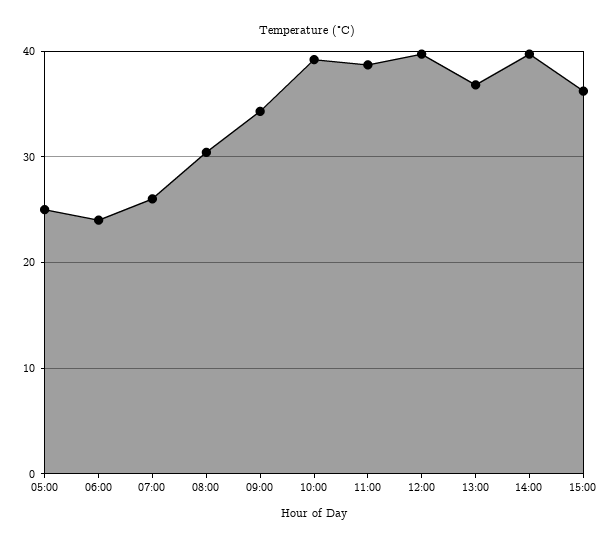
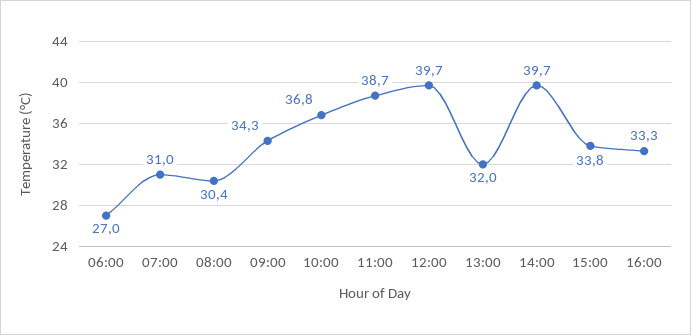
05:00: 25 -> none
06:00: 24 -> 27
07:00: 26 -> 31
10:00: 39 -> 36.8
13:00: 37 -> 32
15:00: 36 -> 33.8
16:00: none -> 33.3

